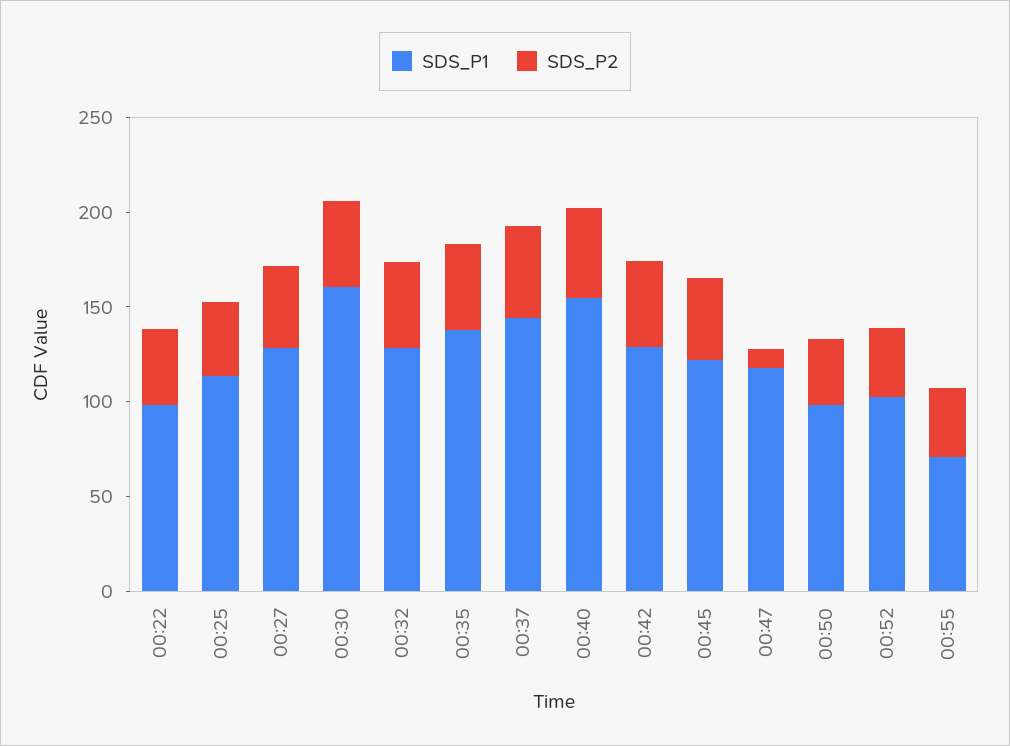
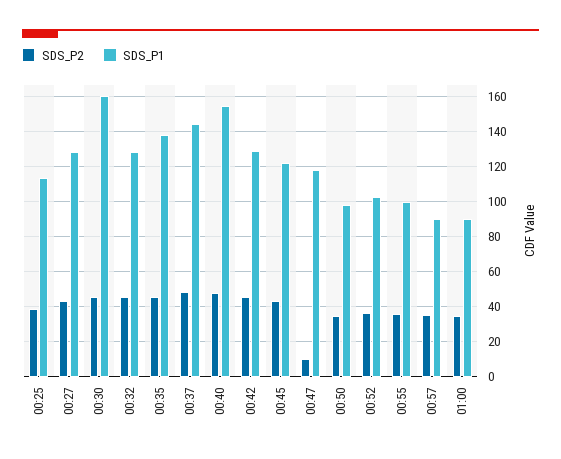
SDS_P1, 00:22: 100 -> none
SDS_P2, 00:22: 40 -> none
SDS_P1, 00:55: 70 -> 100
SDS_P2, 00:57: none -> 35
SDS_P1, 00:57: none -> 90
SDS_P2, 01:00: none -> 35
SDS_P1, 01:00: none -> 90

